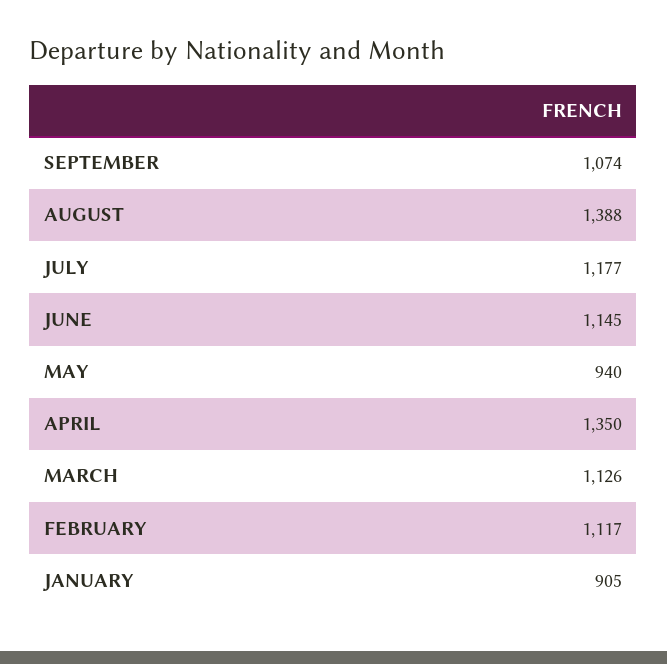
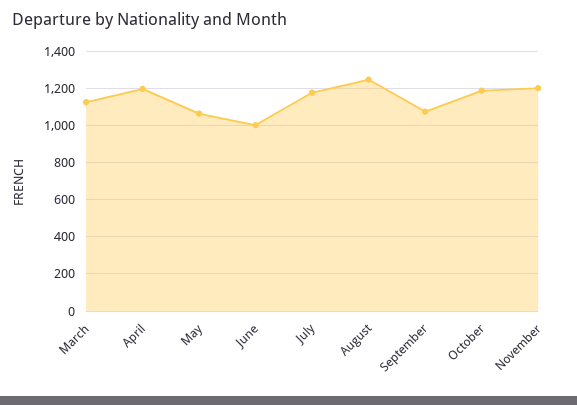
AUGUST: 1388 -> 1250
JUNE: 1145 -> 1000
MAY: 940 -> 1050
APRIL: 1350 -> 1200
FEBRUARY: 1117 -> none
JANUARY: 905 -> none
October: none -> 1200
November: none -> 1200

